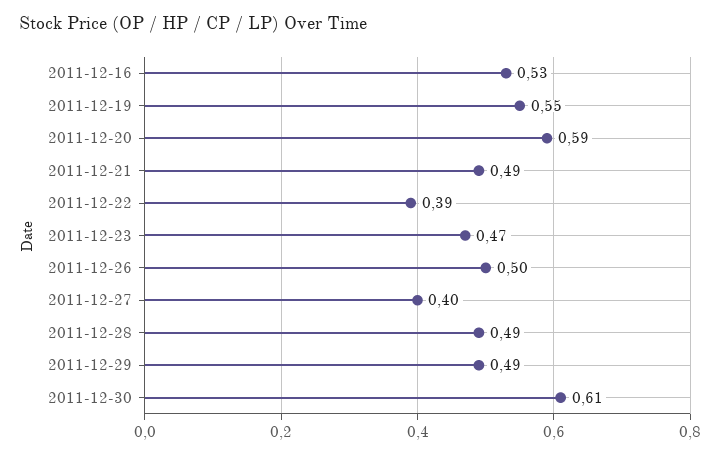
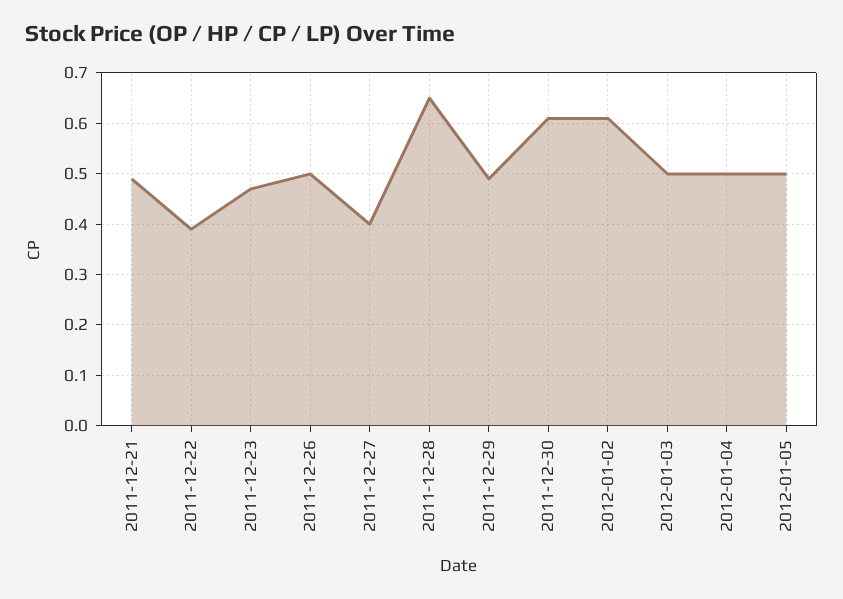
2011-12-16: 0.53 -> none
2011-12-19: 0.55 -> none
2011-12-20: 0.59 -> none
2011-12-28: 0.49 -> 0.65
2012-01-02: none -> 0.6
2012-01-03: none -> 0.5
2012-01-04: none -> 0.5
2012-01-05: none -> 0.5

